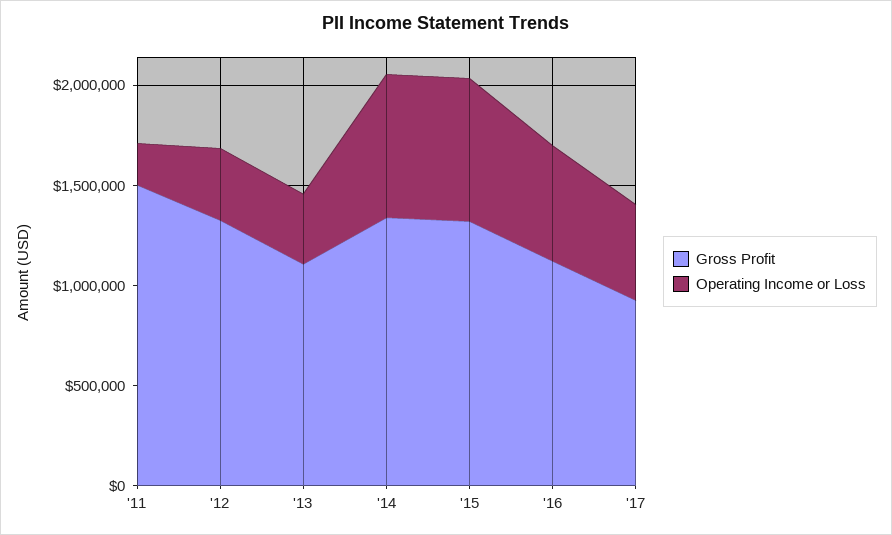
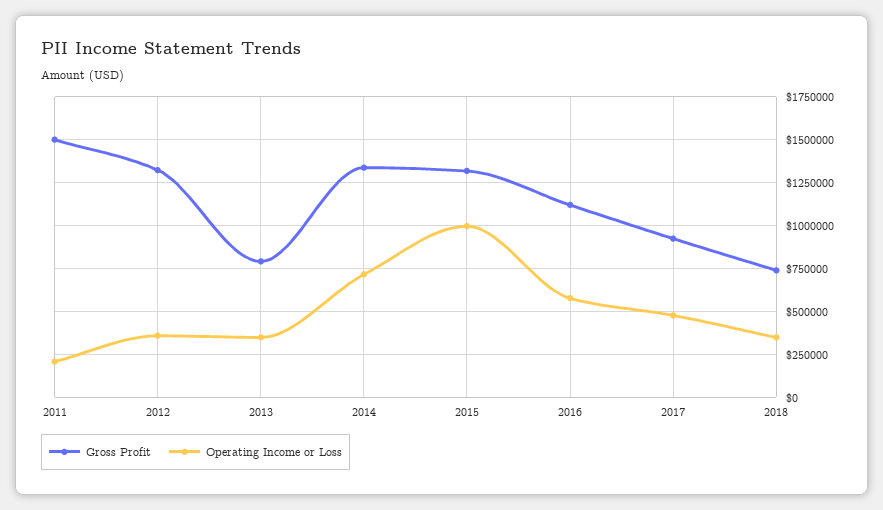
Gross Profit, '13: 1100000 -> 800000
Operating Income or Loss, '15: 700000 -> 1000000
Gross Profit, 2018: none -> 750000
Operating Income or Loss, 2018: none -> 350000

